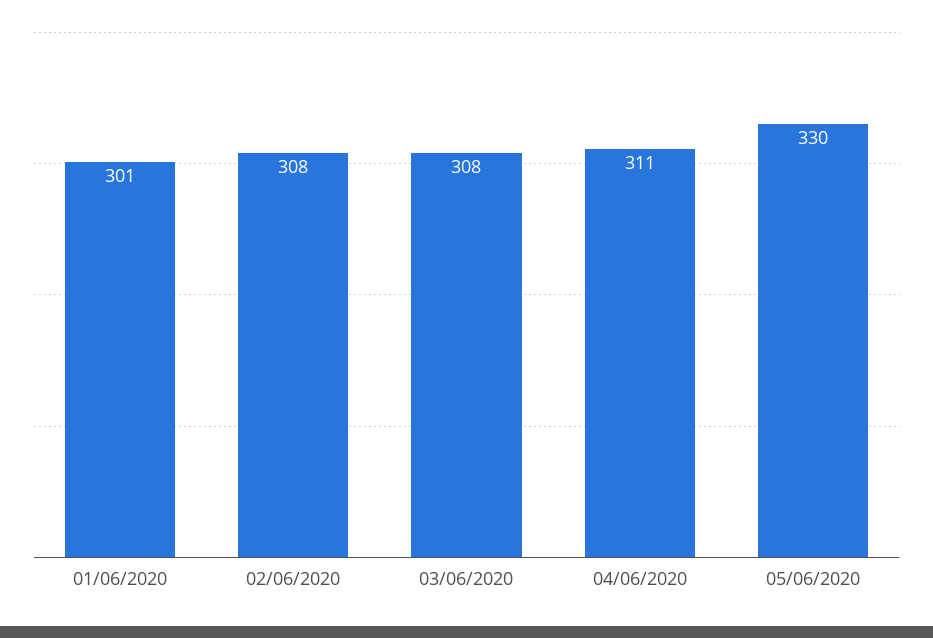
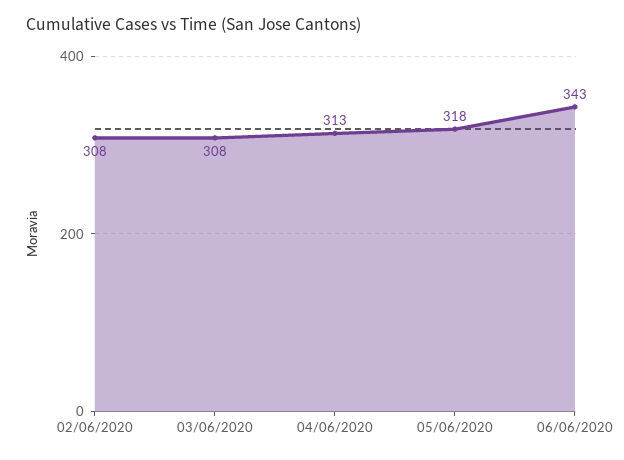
01/06/2020: 301 -> none
04/06/2020: 311 -> 313
05/06/2020: 330 -> 318
06/06/2020: none -> 343

